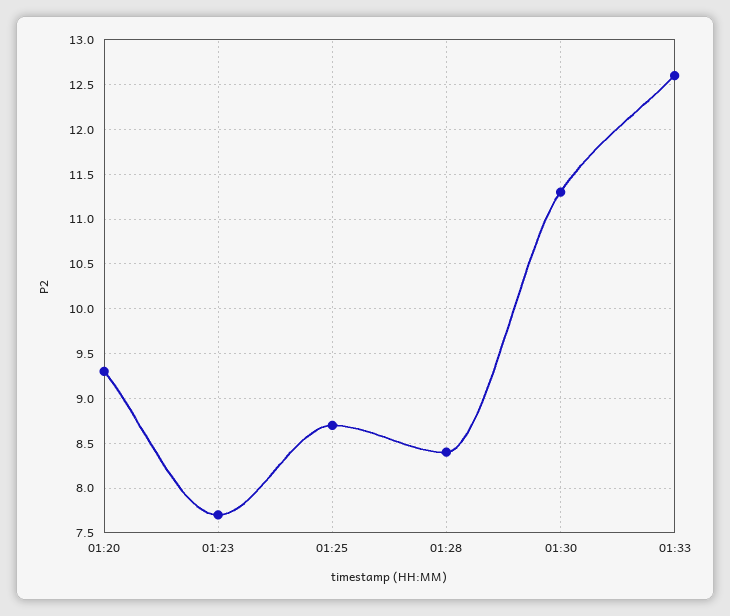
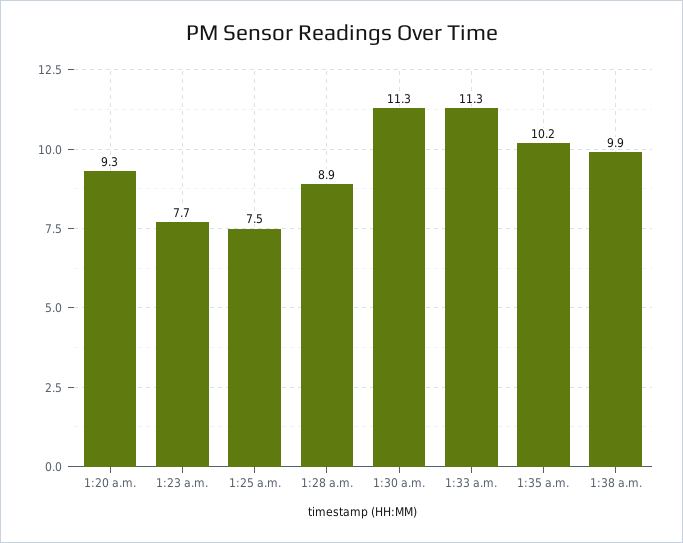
01:25: 8.7 -> 7.5
01:28: 8.4 -> 8.9
01:33: 12.6 -> 11.3
1:35 a.m.: none -> 10.2
1:38 a.m.: none -> 9.9

